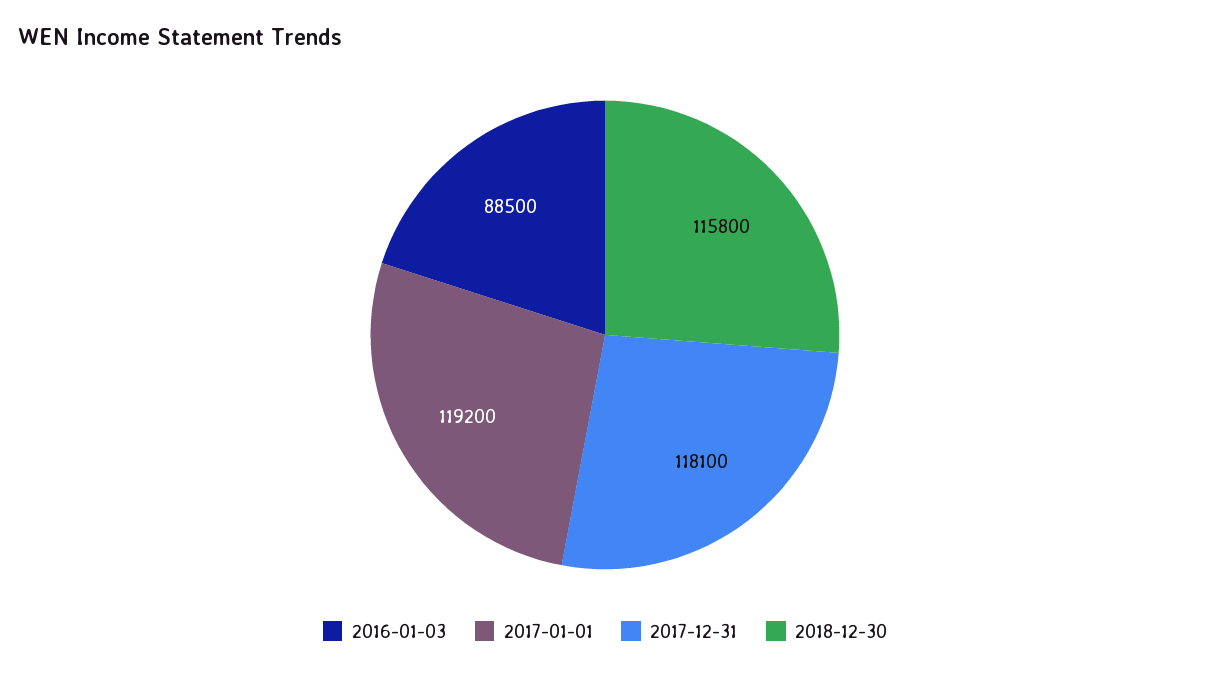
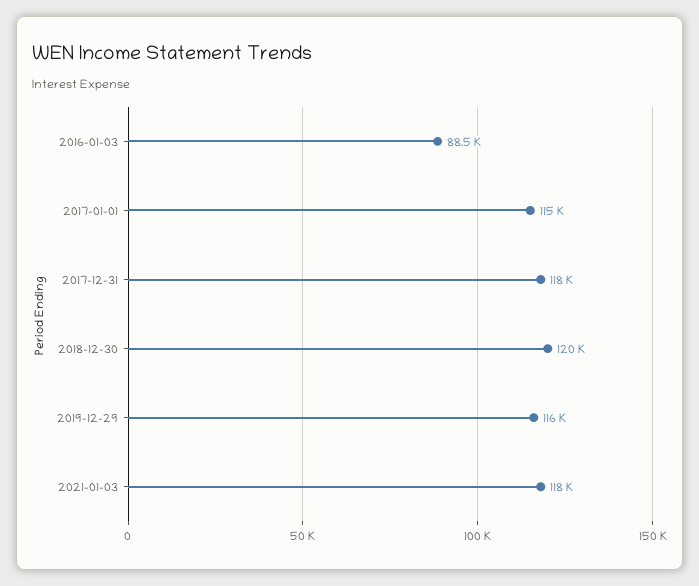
2017-01-01: 119200 -> 115000
2018-12-30: 115800 -> 120000
2019-12-29: none -> 116000
2021-01-03: none -> 118000

